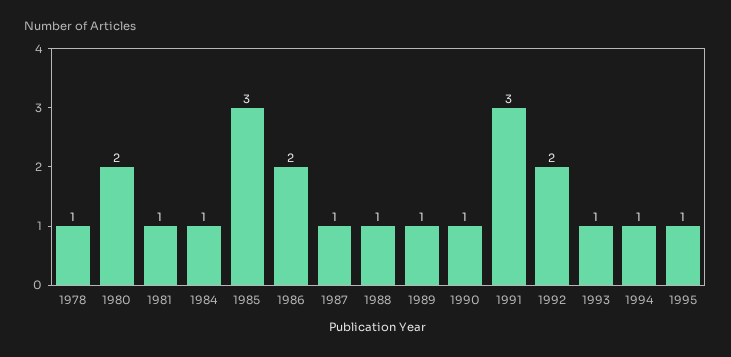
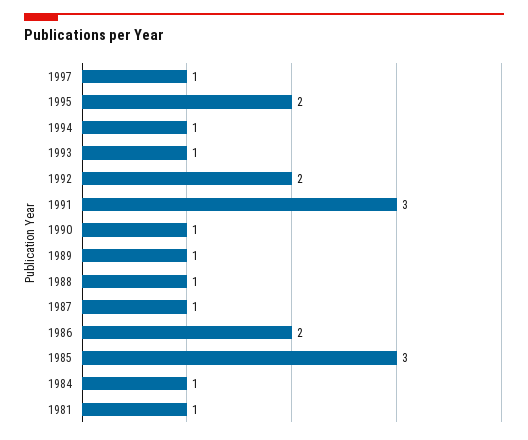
1978: 1 -> none
1980: 2 -> none
1995: 1 -> 2
1997: none -> 1

